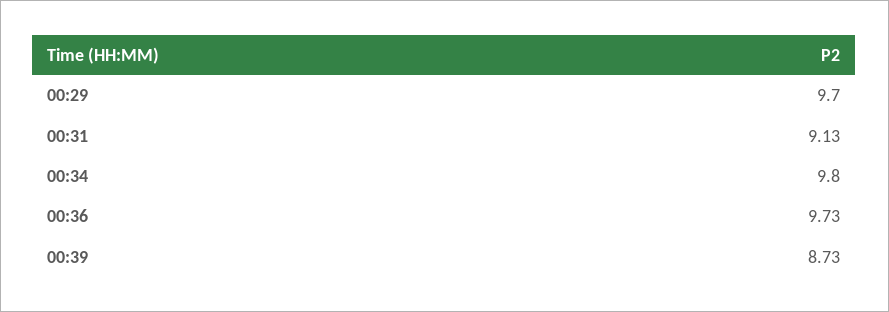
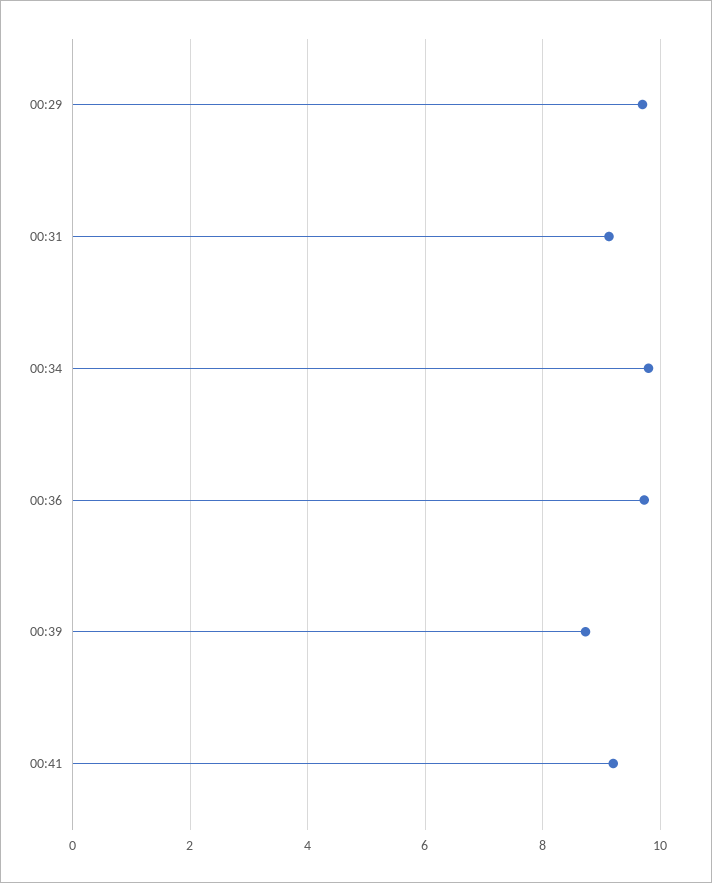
00:41: none -> 9.2

